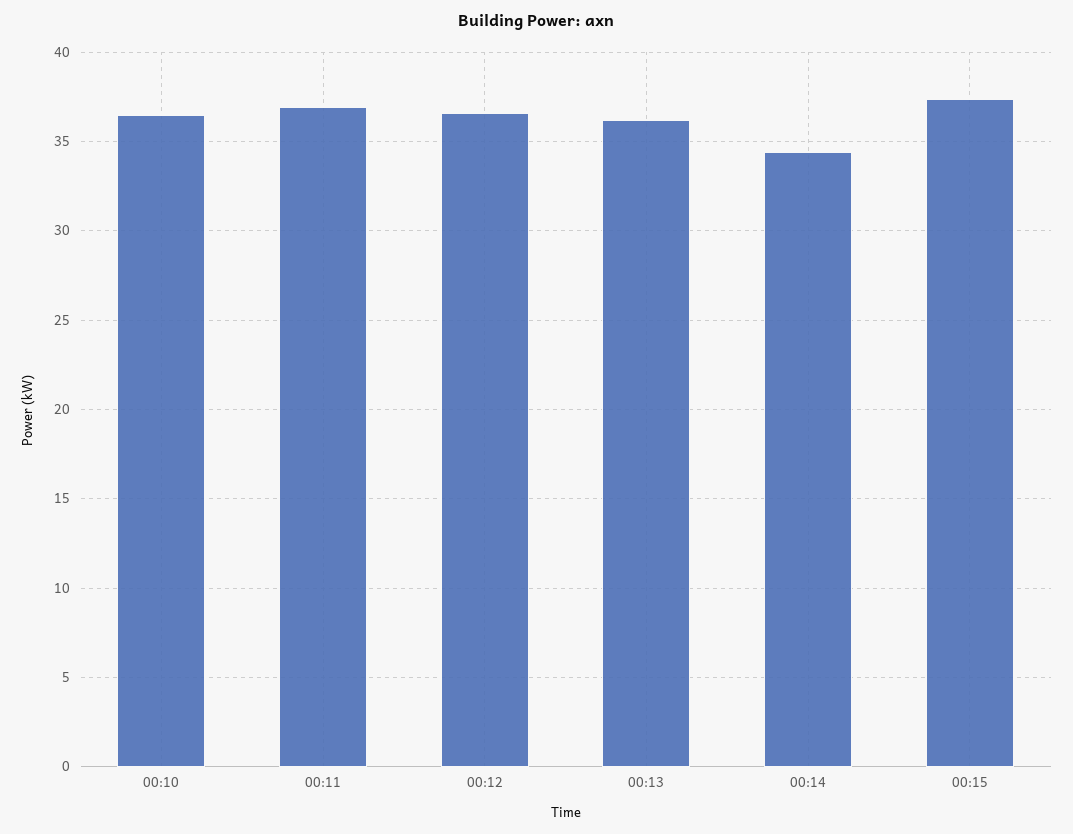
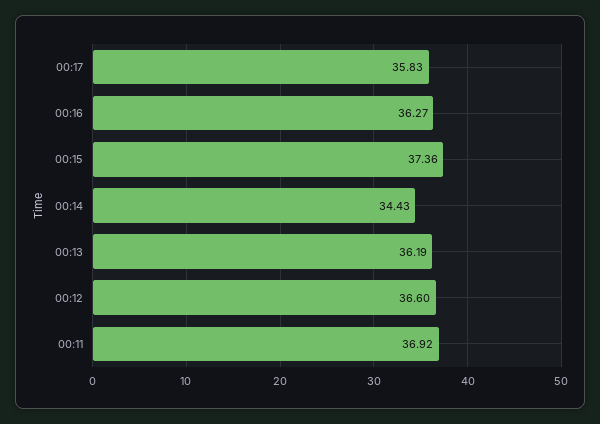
00:10: 36.5 -> none
00:17: none -> 35.83
00:16: none -> 36.27

